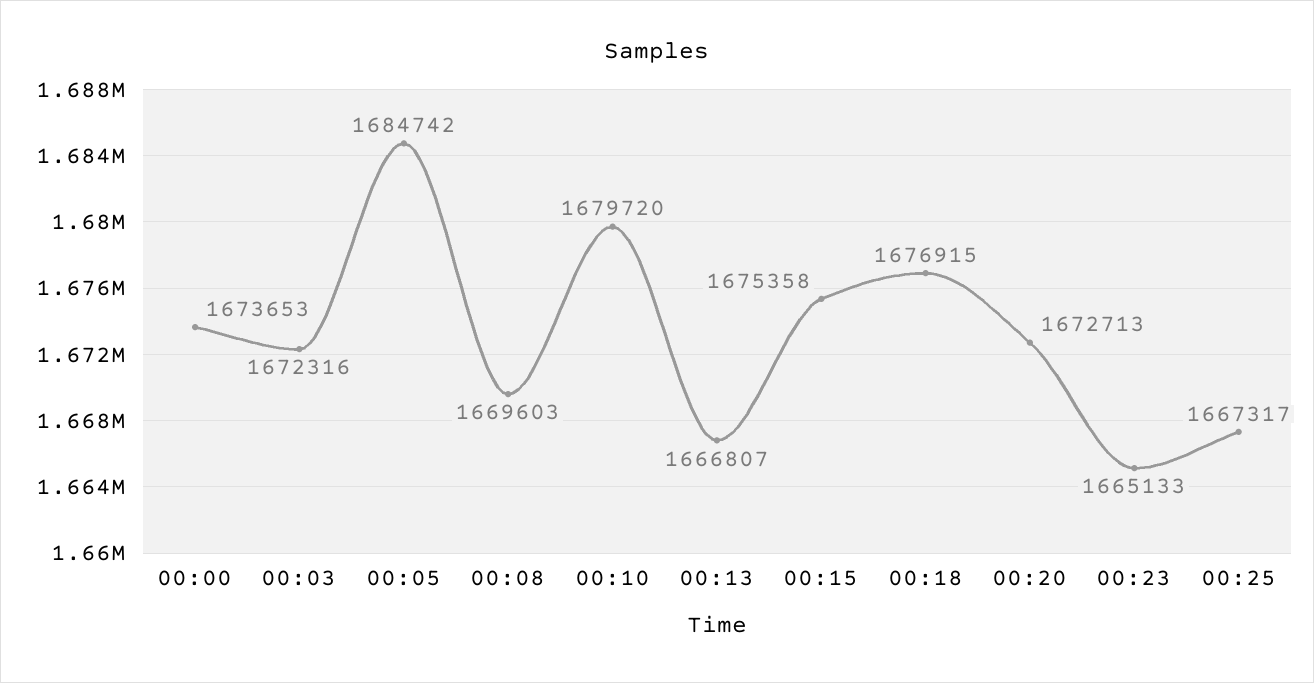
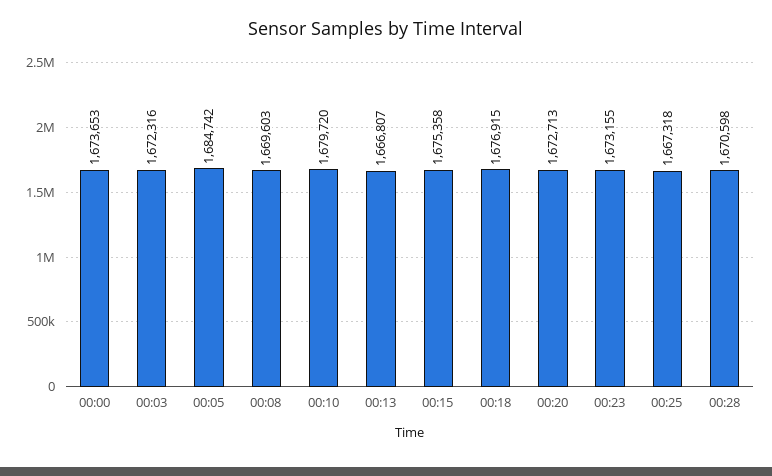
00:23: 1665133 -> 1673155
00:25: 1667317 -> 1667318
00:28: none -> 1670598

